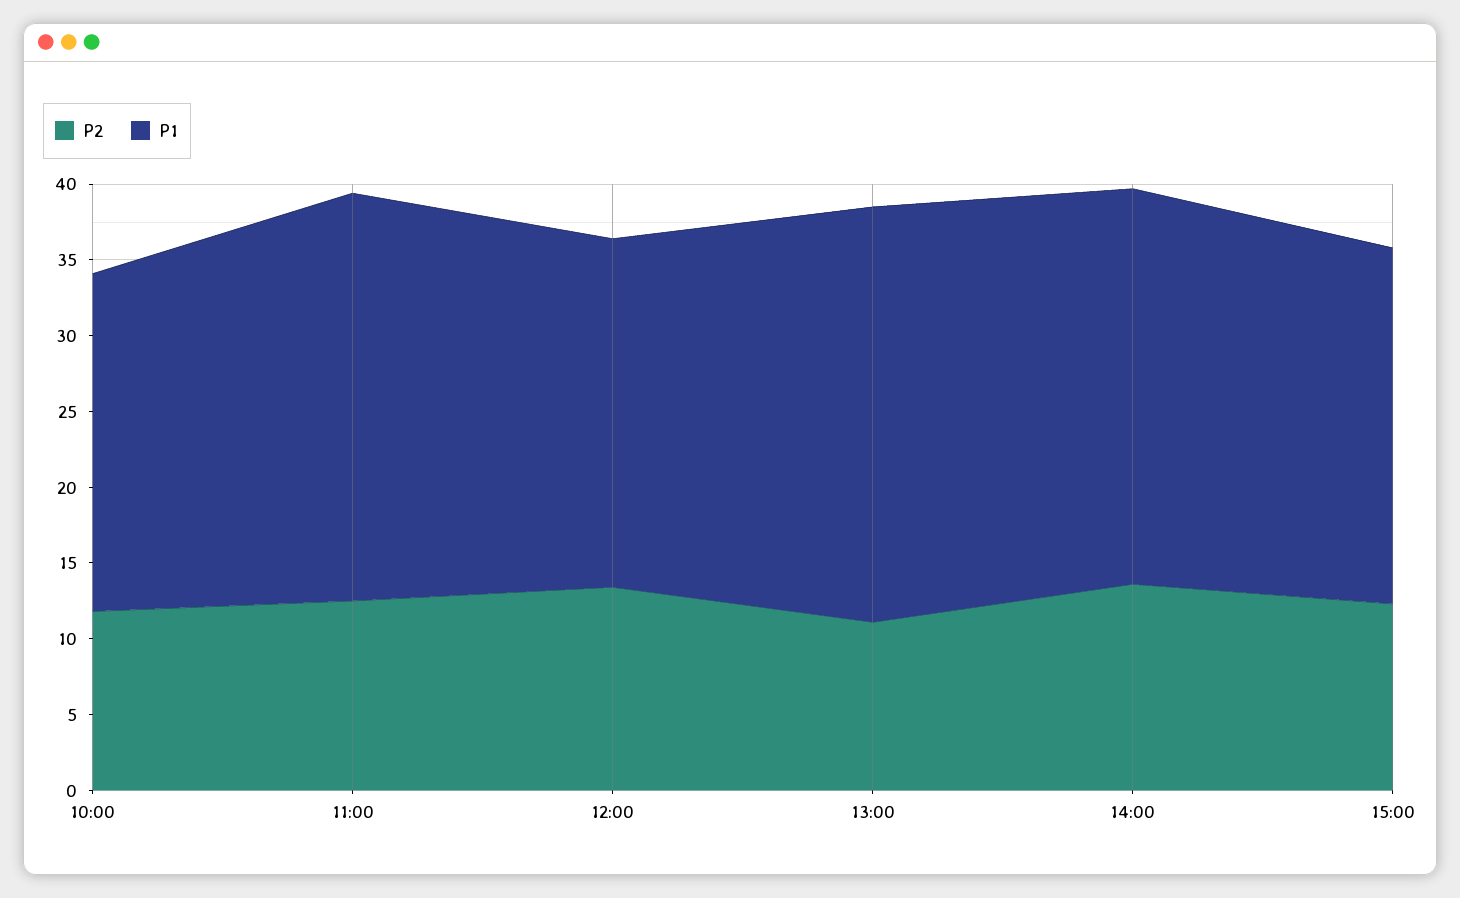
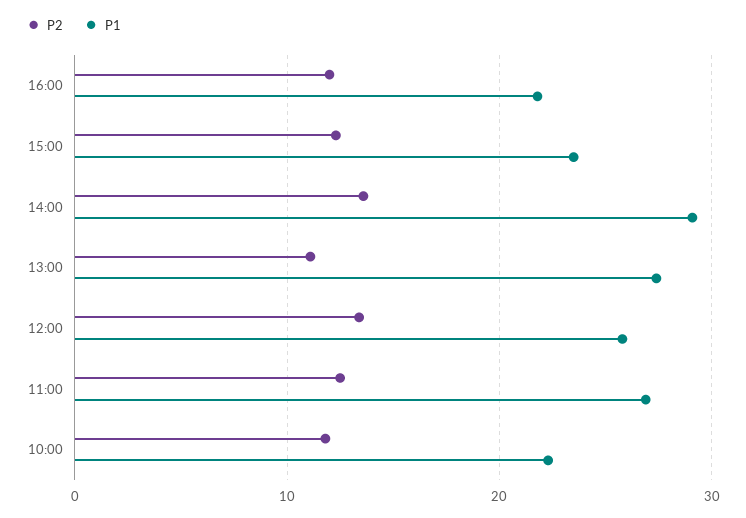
P1, 12:00: 23 -> 26
P1, 14:00: 26 -> 29
P2, 16:00: none -> 12
P1, 16:00: none -> 22

